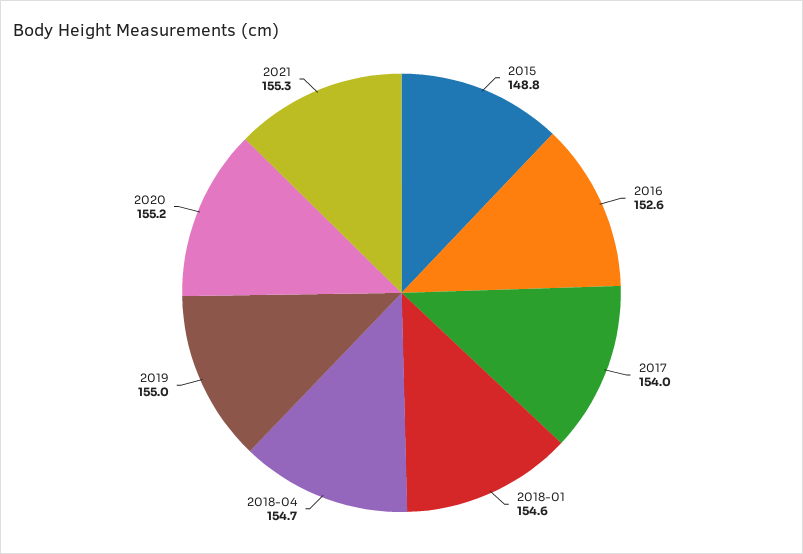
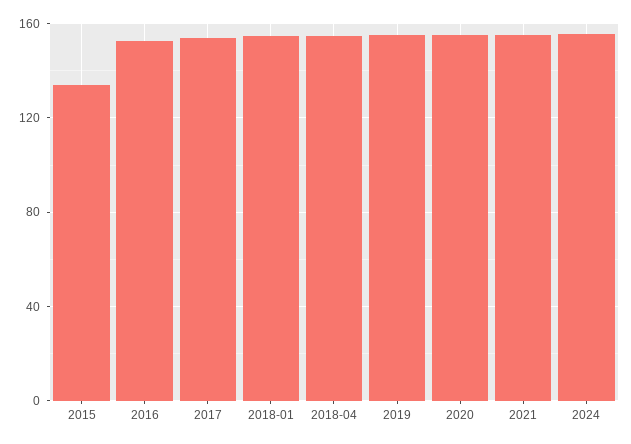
2015: 148.8 -> 135
2024: none -> 155

